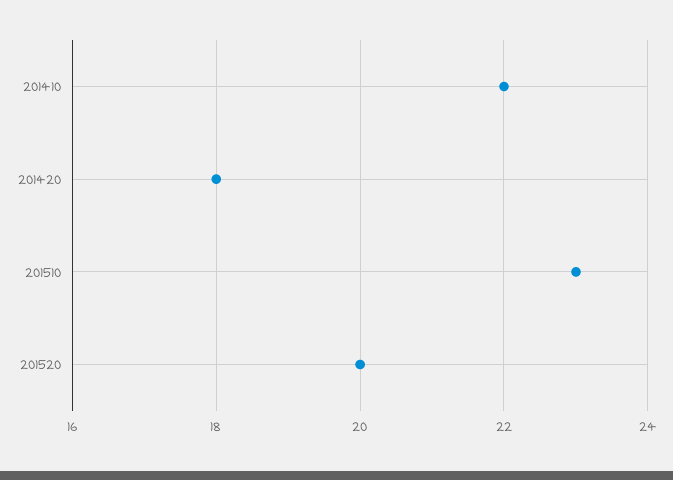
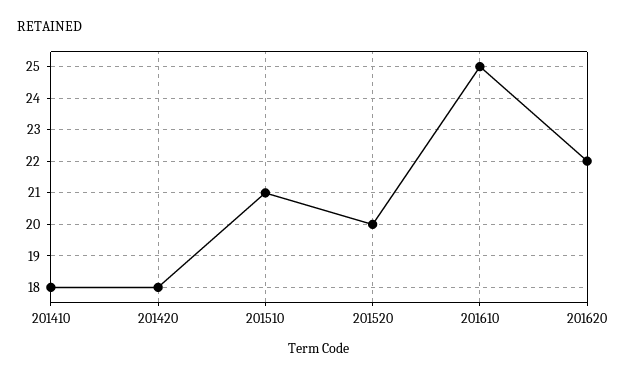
201410: 22 -> 18
201510: 23 -> 21
201610: none -> 25
201620: none -> 22

